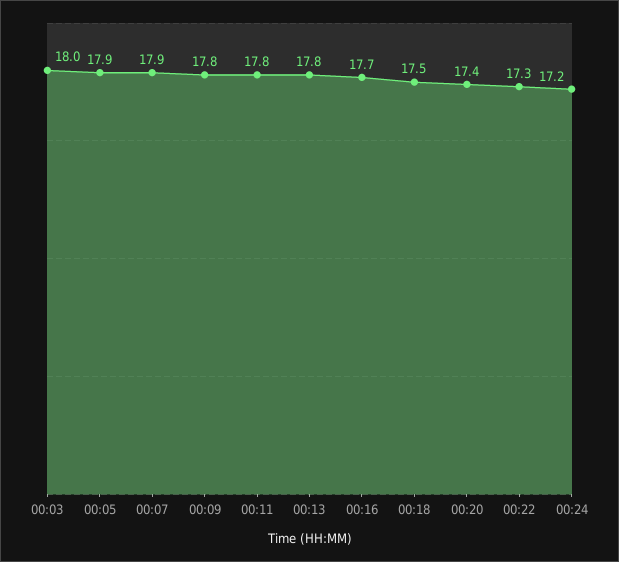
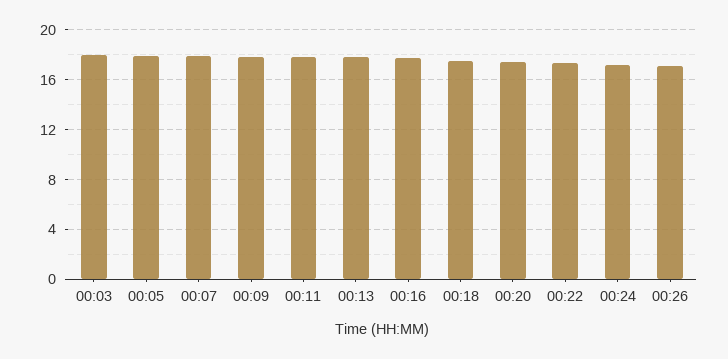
00:26: none -> 17

